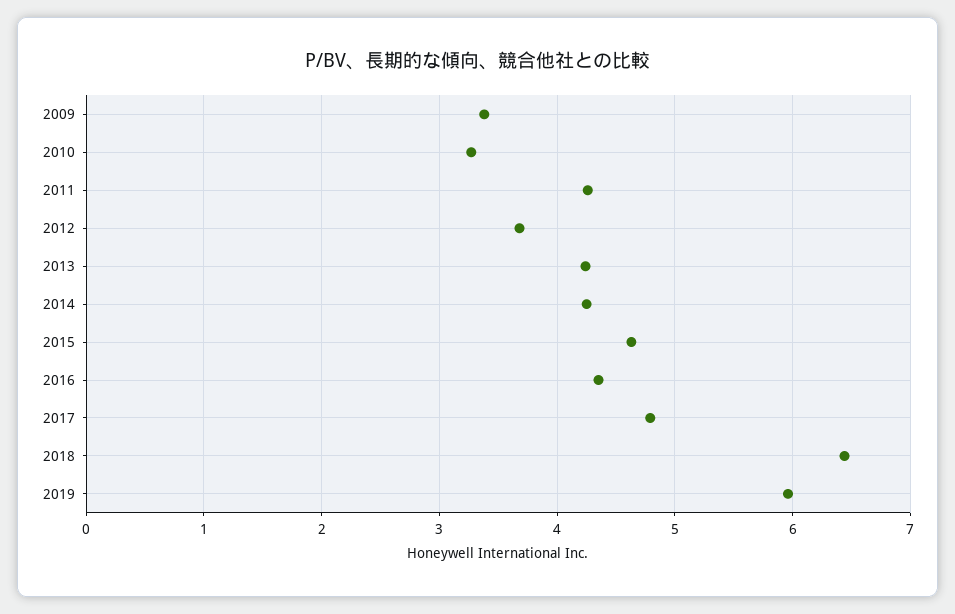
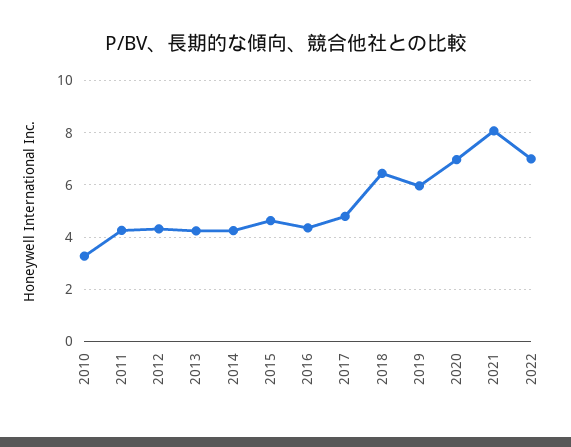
2009: 3.4 -> none
2012: 3.7 -> 4.25
2020: none -> 7
2021: none -> 8
2022: none -> 7

